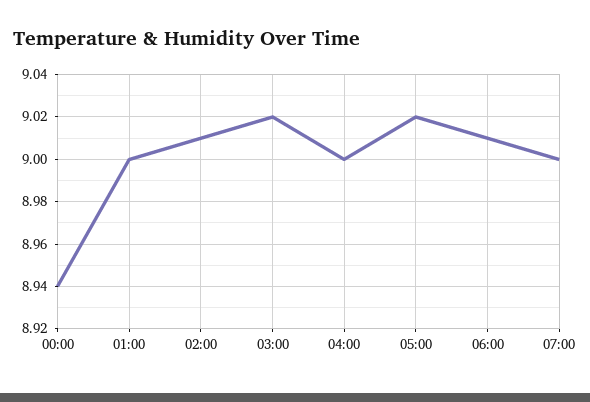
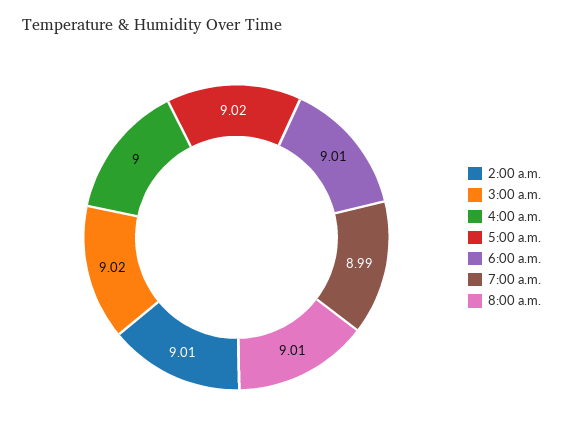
00:00: 8.94 -> none
01:00: 9 -> none
07:00: 9 -> 8.99
8:00 a.m.: none -> 9.01

